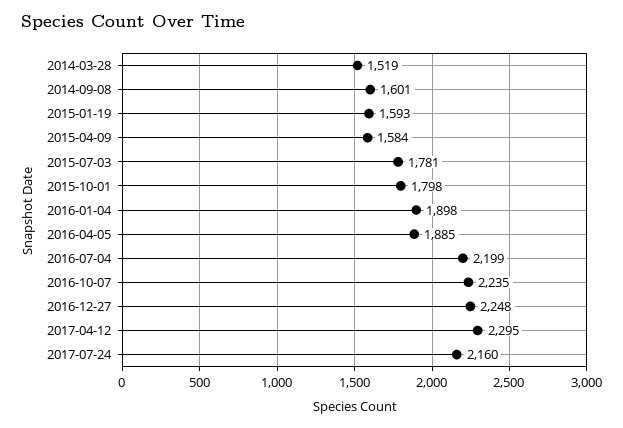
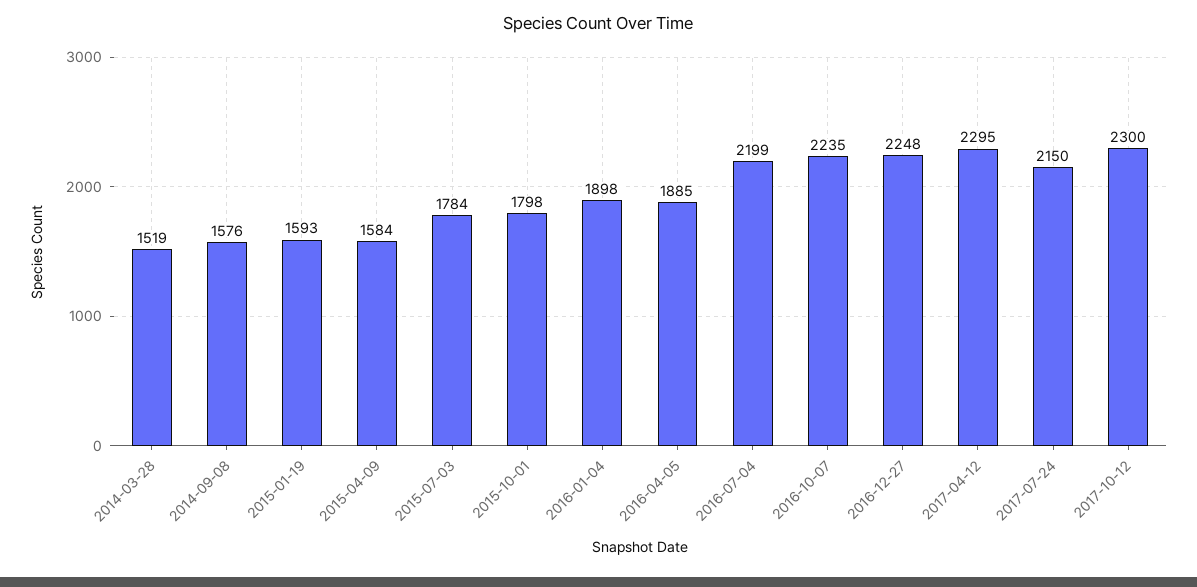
2014-09-08: 1601 -> 1576
2015-07-03: 1781 -> 1784
2017-07-24: 2160 -> 2150
2017-10-12: none -> 2300

